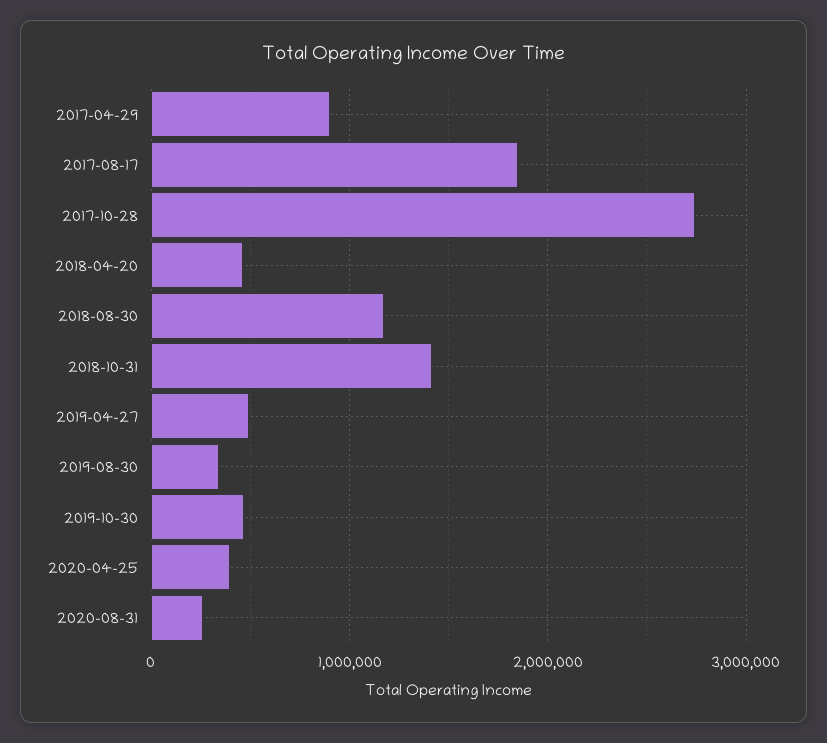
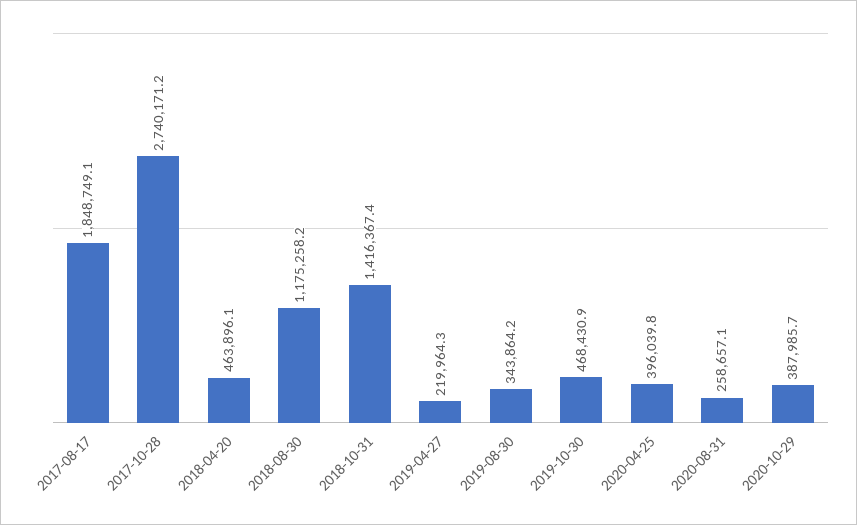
2017-04-29: 900000 -> none
2019-04-27: 500000 -> 219964.3
2020-10-29: none -> 387985.7

